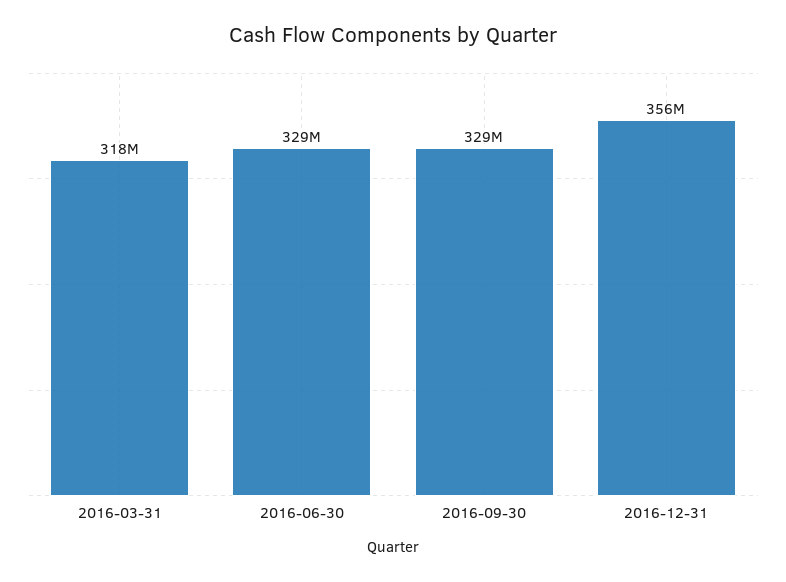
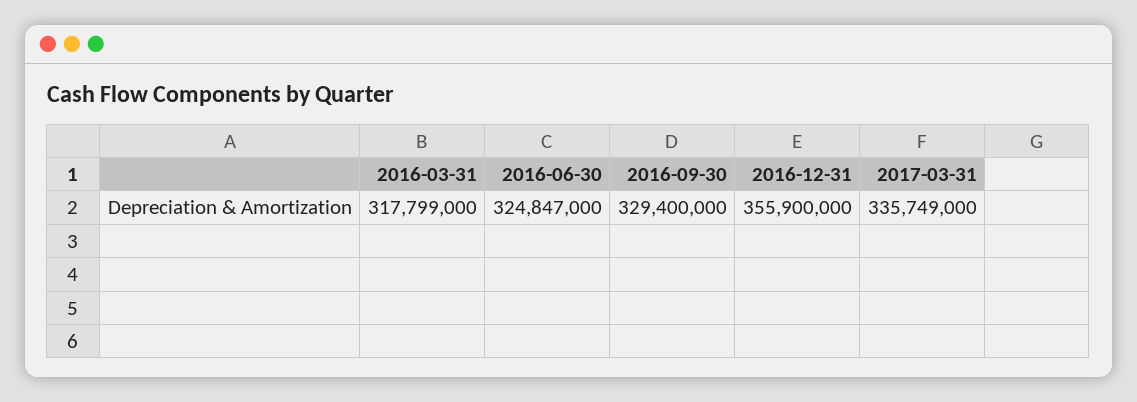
2016-06-30: 329000000 -> 324847000
2017-03-31: none -> 335749000

